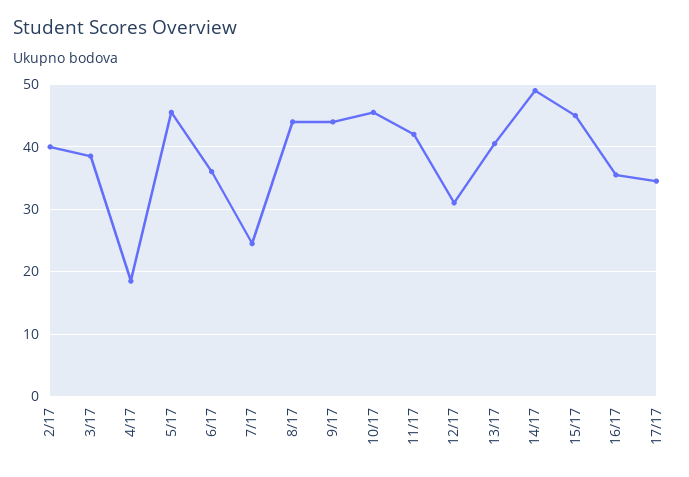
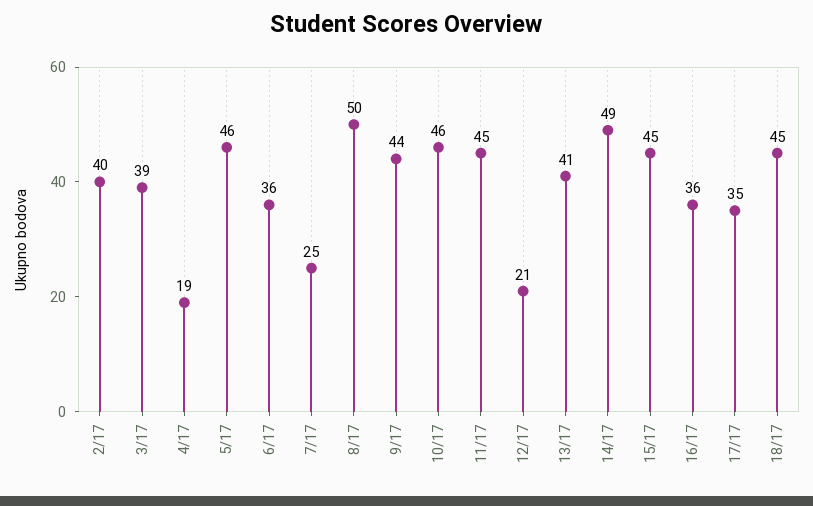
8/17: 44 -> 50
11/17: 42 -> 45
12/17: 31 -> 21
18/17: none -> 45

